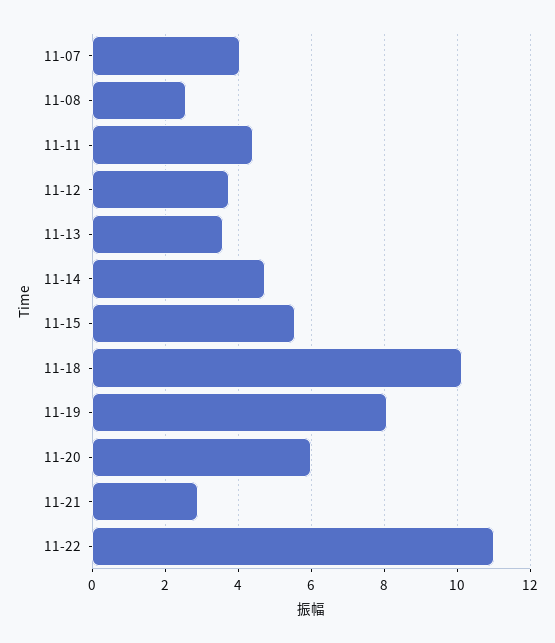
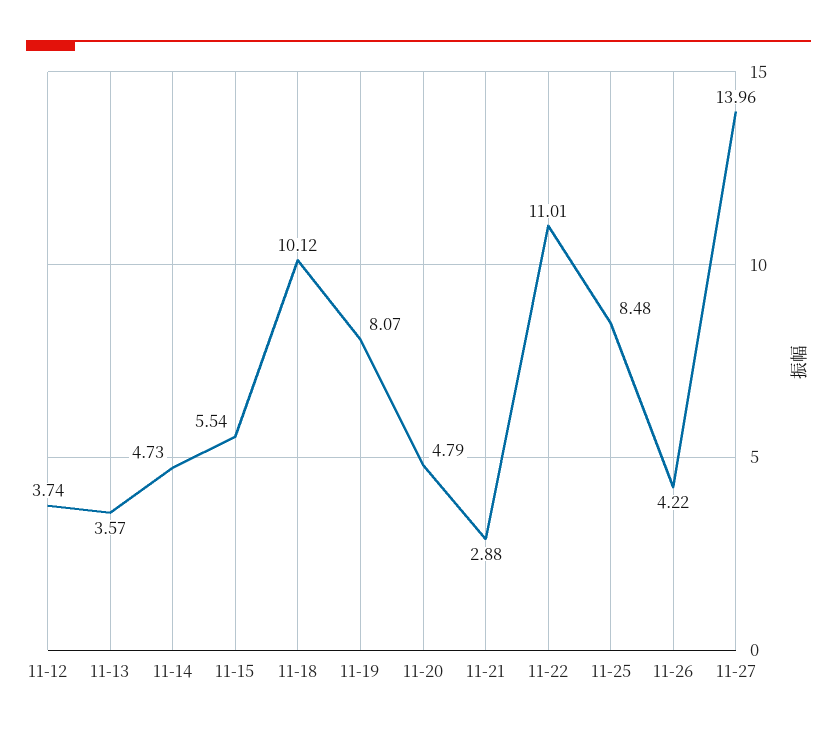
11-07: 4 -> none
11-08: 2.6 -> none
11-11: 4.4 -> none
11-20: 6 -> 4.79
11-25: none -> 8.48
11-26: none -> 4.22
11-27: none -> 13.96

